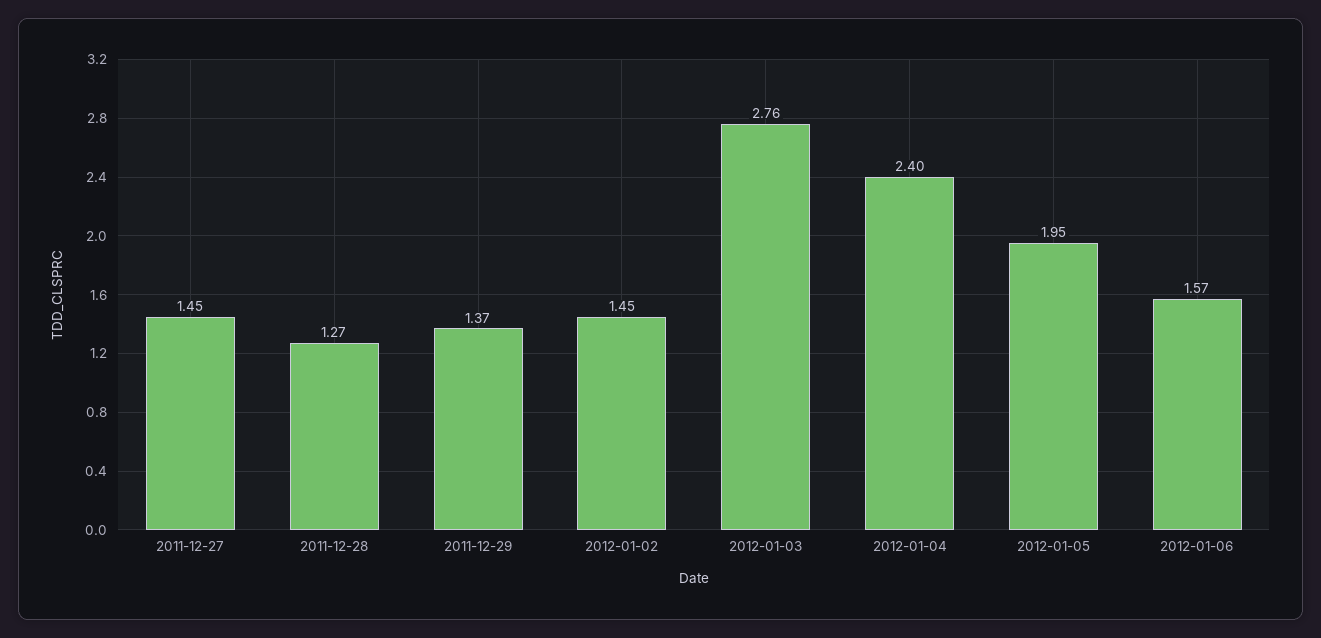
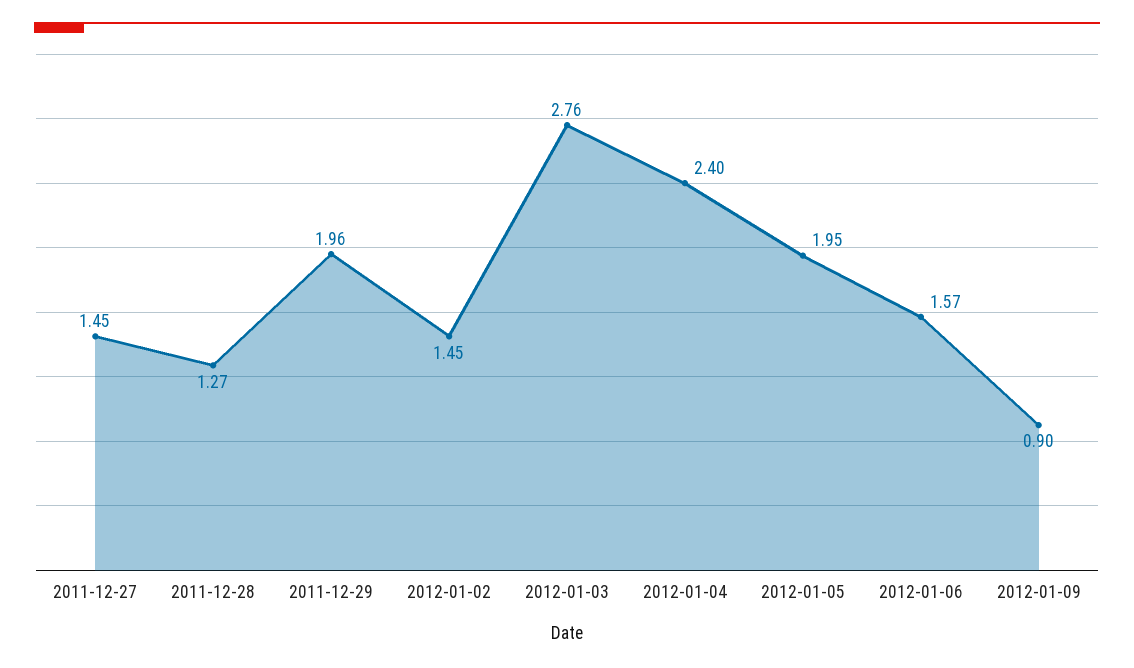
2011-12-29: 1.37 -> 1.96
2012-01-09: none -> 0.9

